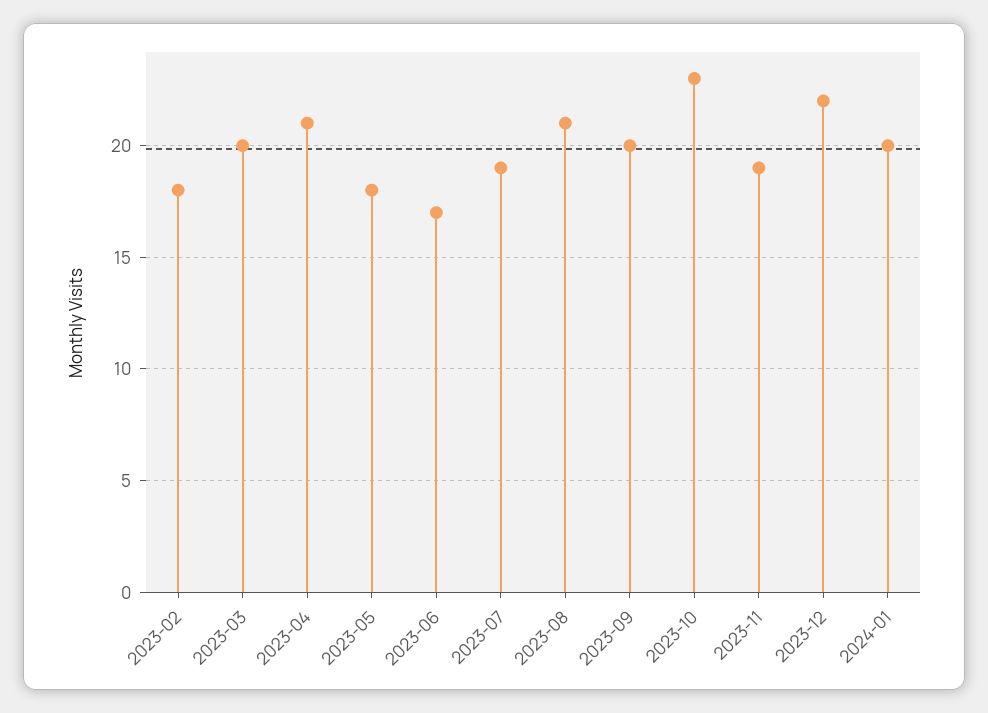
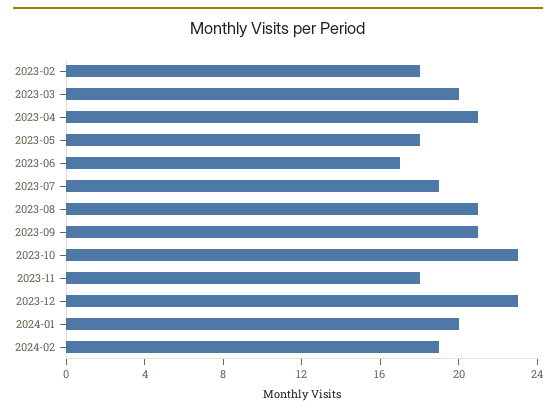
2023-09: 20 -> 21
2023-11: 19 -> 18
2023-12: 22 -> 23
2024-02: none -> 19

